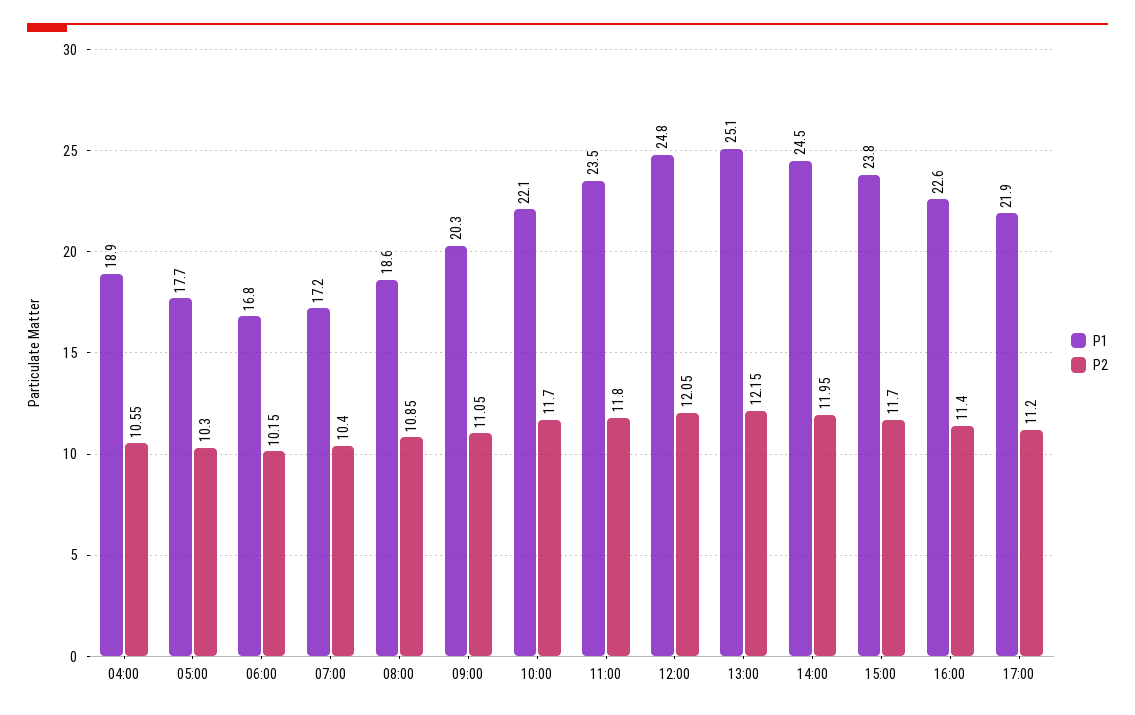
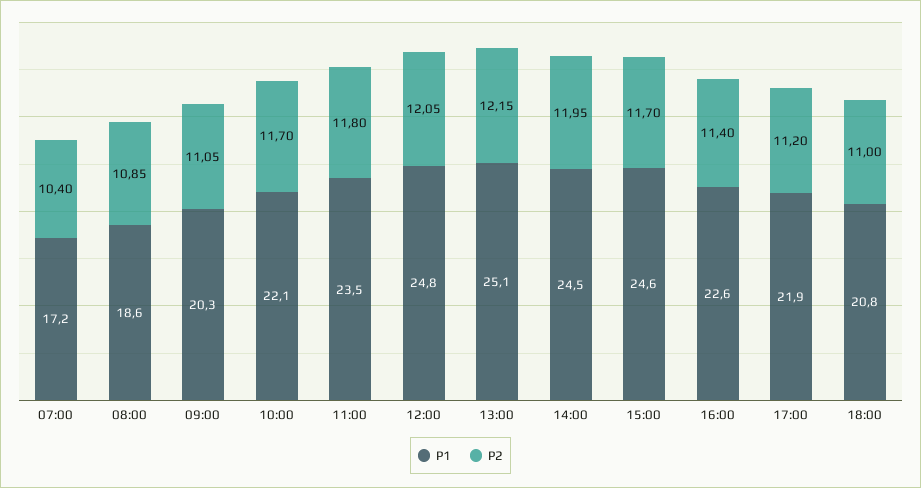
P1, 04:00: 18.9 -> none
P2, 04:00: 10.55 -> none
P1, 05:00: 17.7 -> none
P2, 05:00: 10.3 -> none
P1, 06:00: 16.8 -> none
P2, 06:00: 10.15 -> none
P1, 15:00: 23.8 -> 24.6
P1, 18:00: none -> 20.8
P2, 18:00: none -> 11

